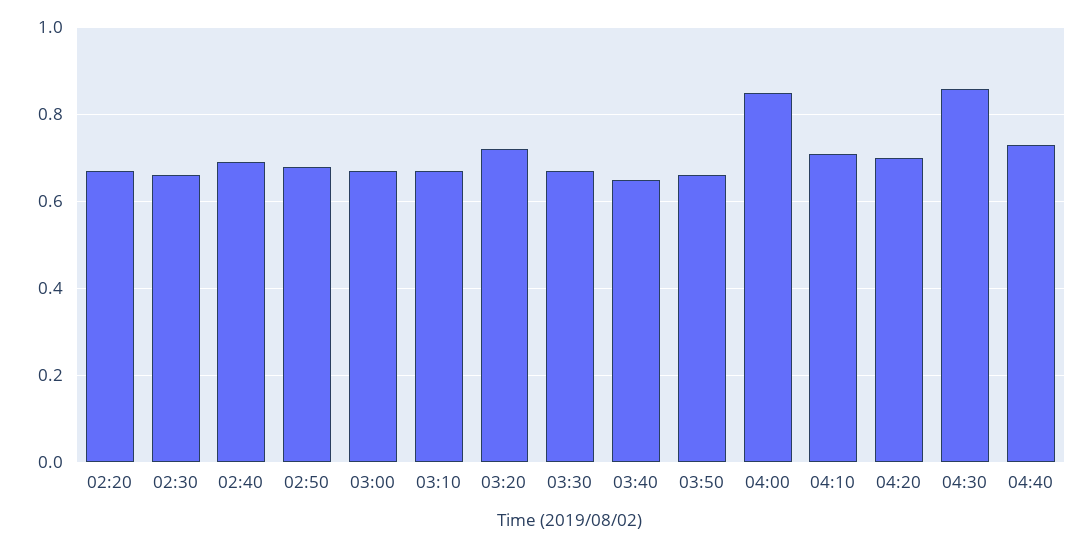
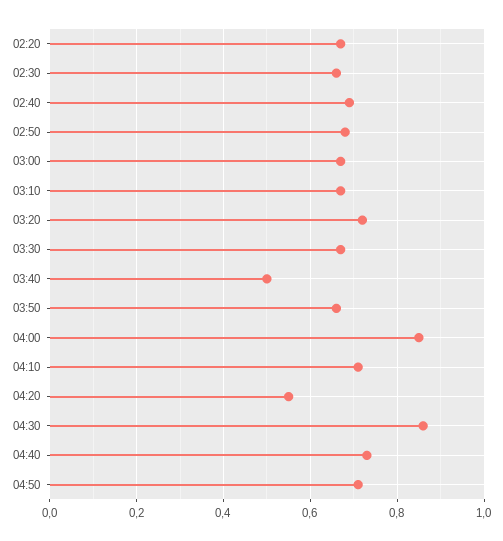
03:40: 0.65 -> 0.5
04:20: 0.7 -> 0.55
04:50: none -> 0.7

